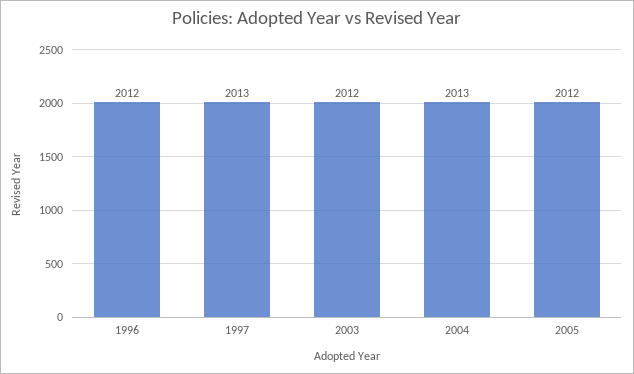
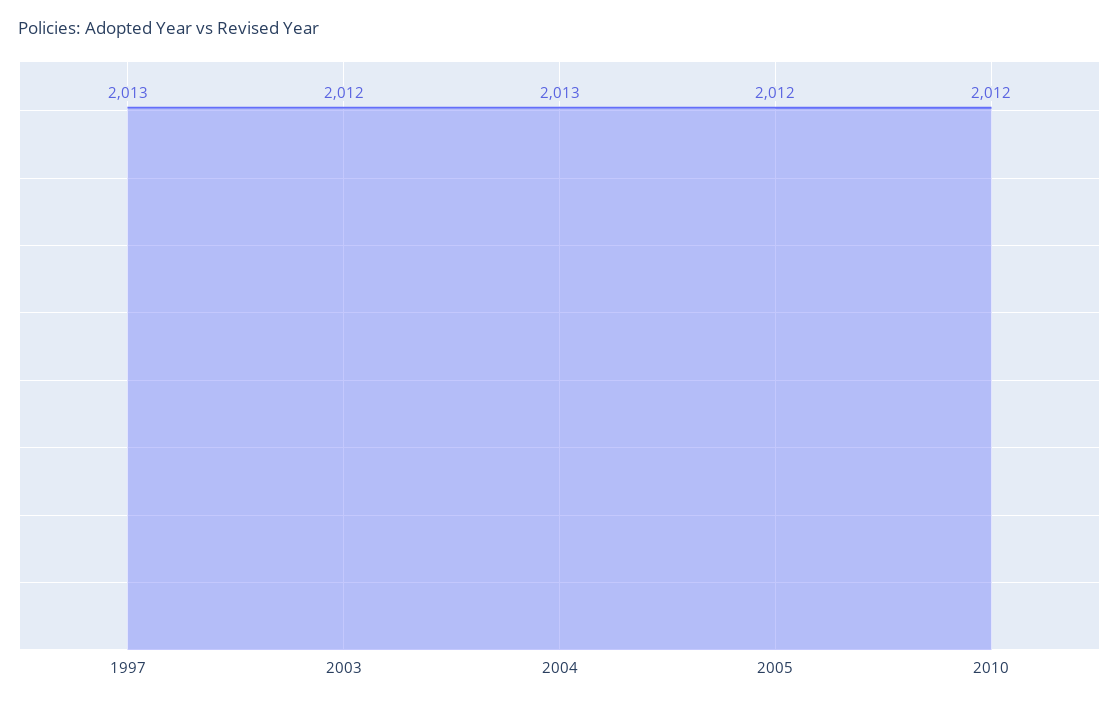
1996: 2012 -> none
2010: none -> 2012

